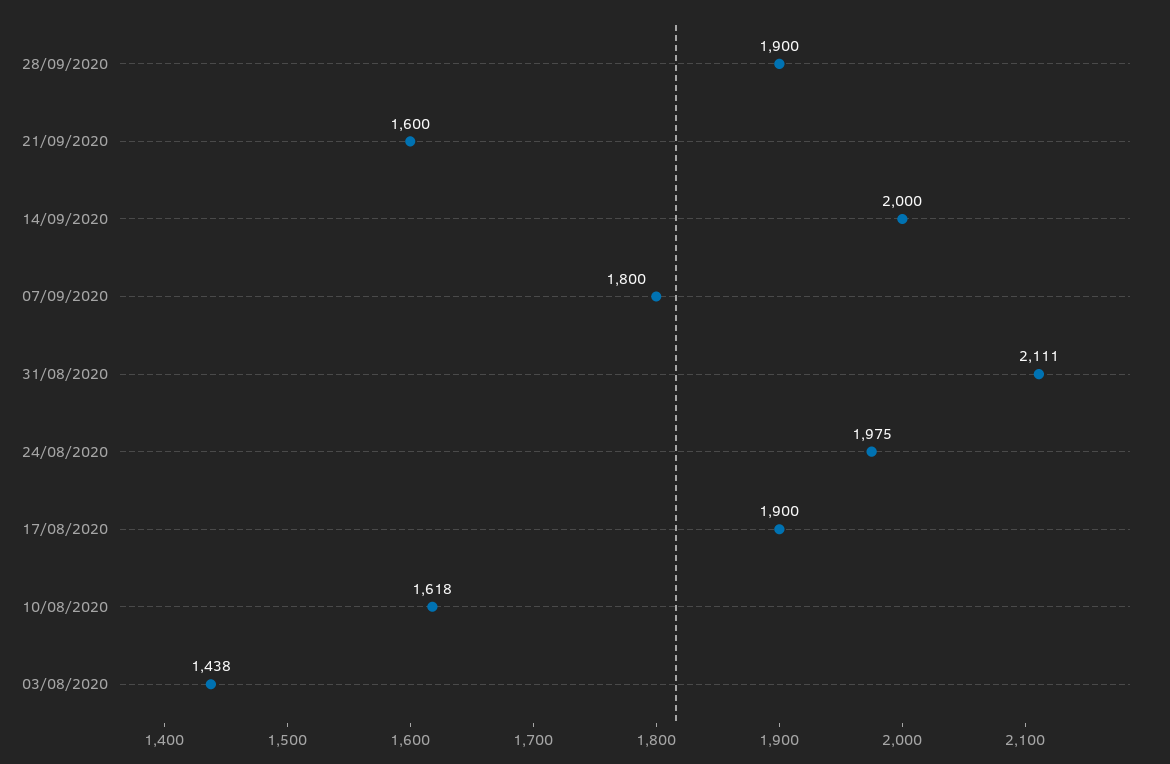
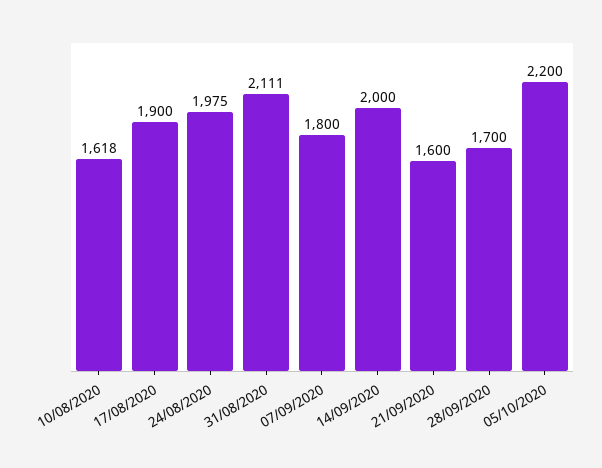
28/09/2020: 1900 -> 1700
03/08/2020: 1438 -> none
05/10/2020: none -> 2200

